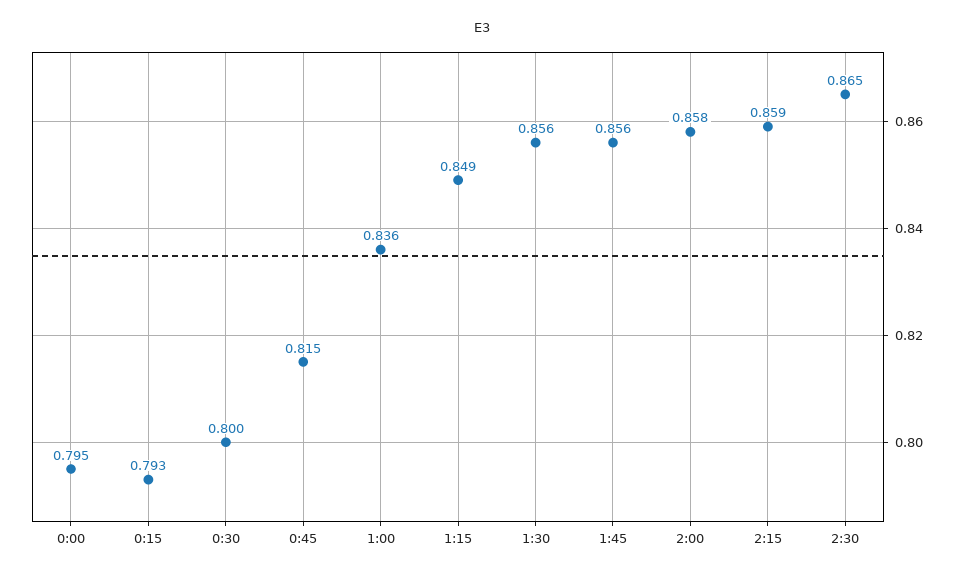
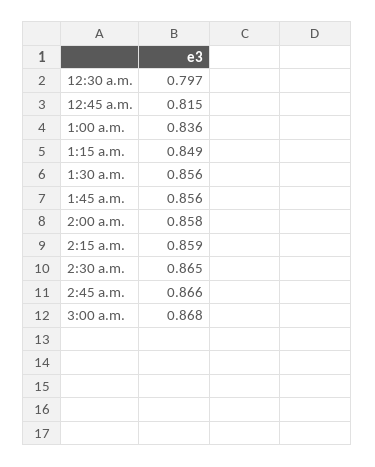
0:00: 0.795 -> none
0:15: 0.793 -> none
0:30: 0.8 -> 0.797
2:45 a.m.: none -> 0.866
3:00 a.m.: none -> 0.868

